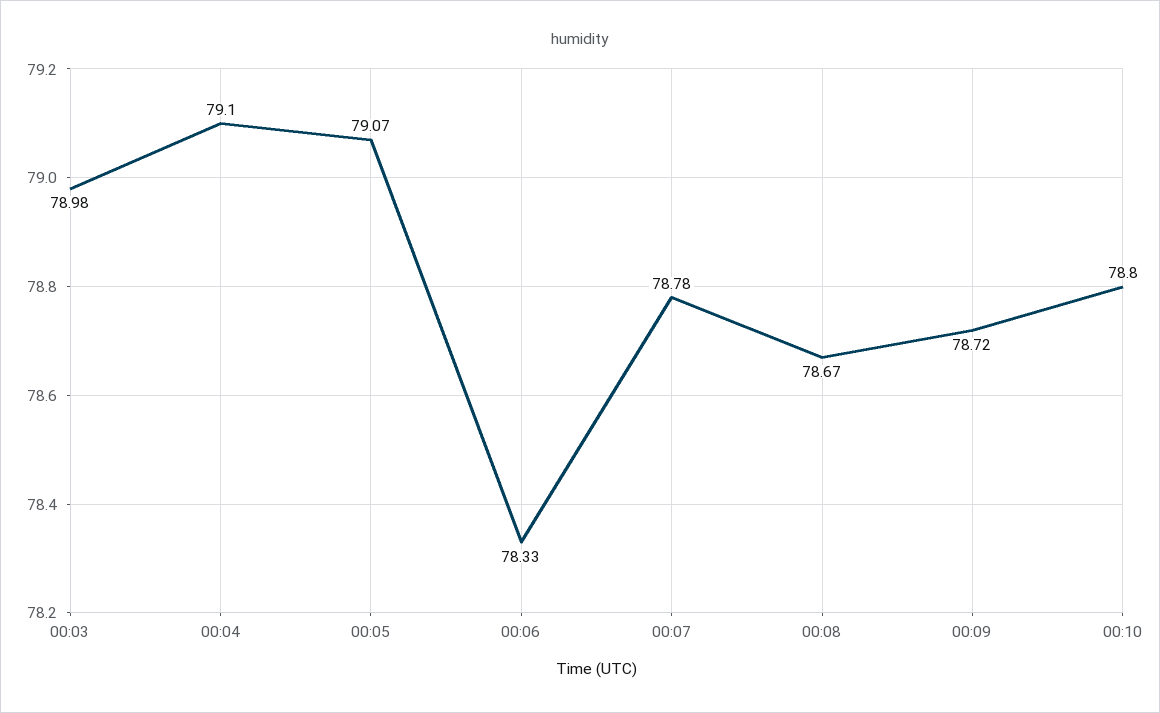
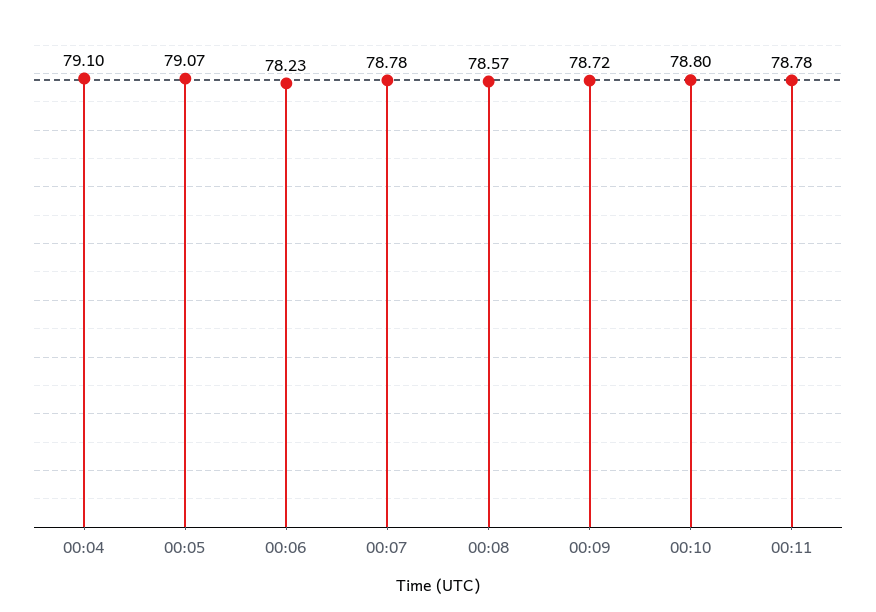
00:03: 78.98 -> none
00:06: 78.33 -> 78.23
00:08: 78.67 -> 78.57
00:11: none -> 78.78

